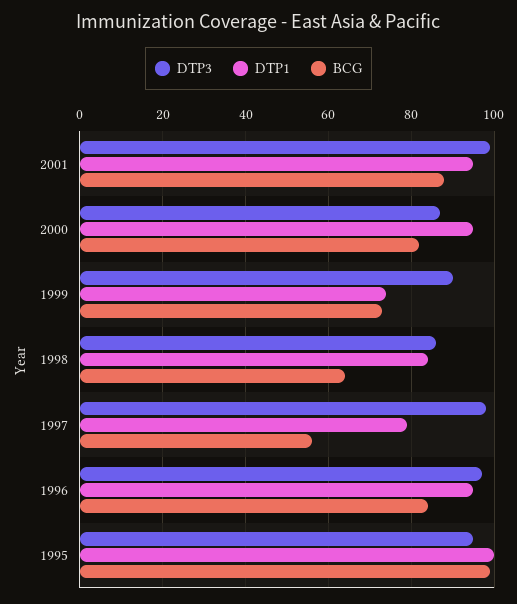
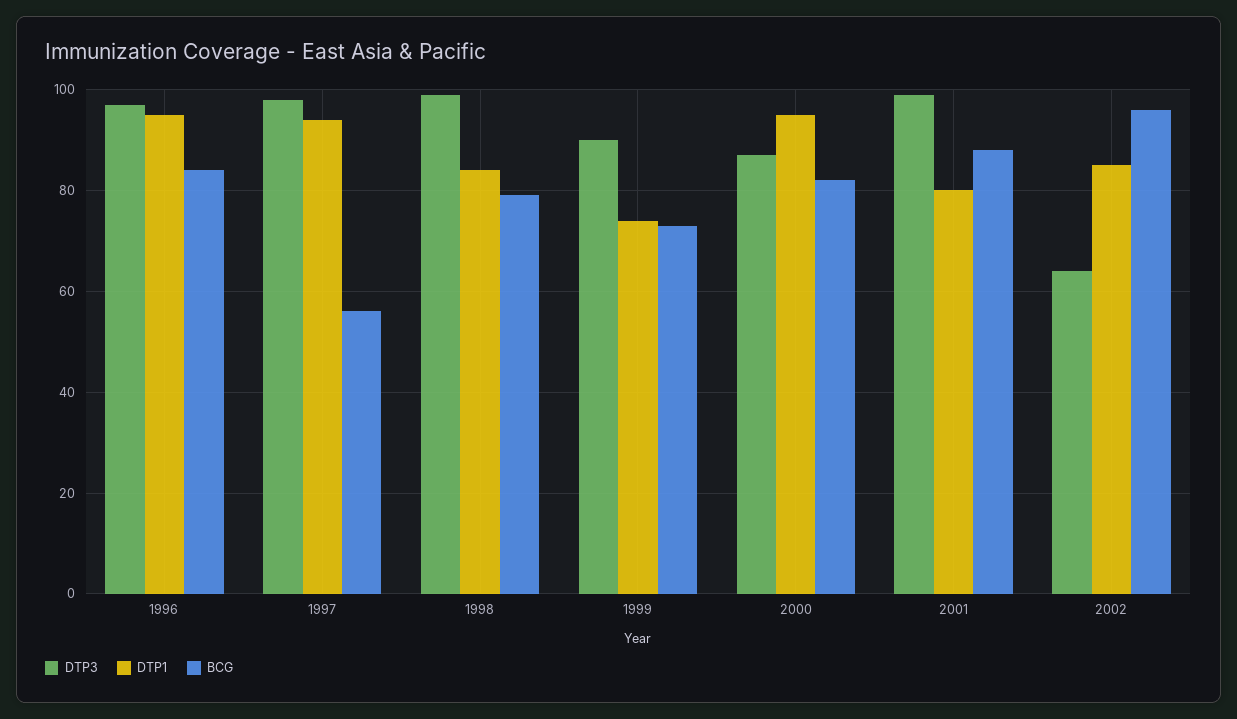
DTP1, 2001: 95 -> 80
DTP3, 1998: 85 -> 100
BCG, 1998: 65 -> 80
DTP1, 1997: 80 -> 95
DTP3, 1995: 95 -> none
DTP1, 1995: 100 -> none
BCG, 1995: 100 -> none
DTP3, 2002: none -> 65
DTP1, 2002: none -> 85
BCG, 2002: none -> 95

